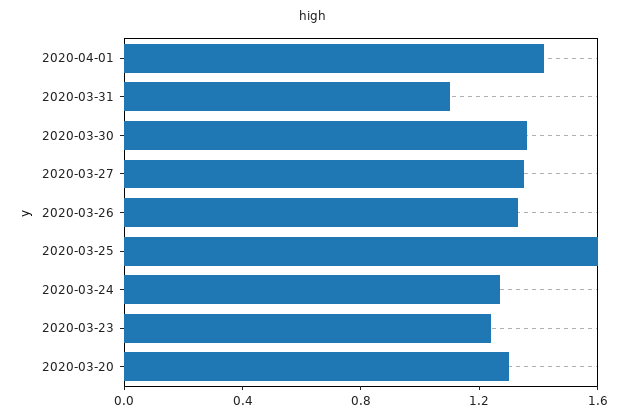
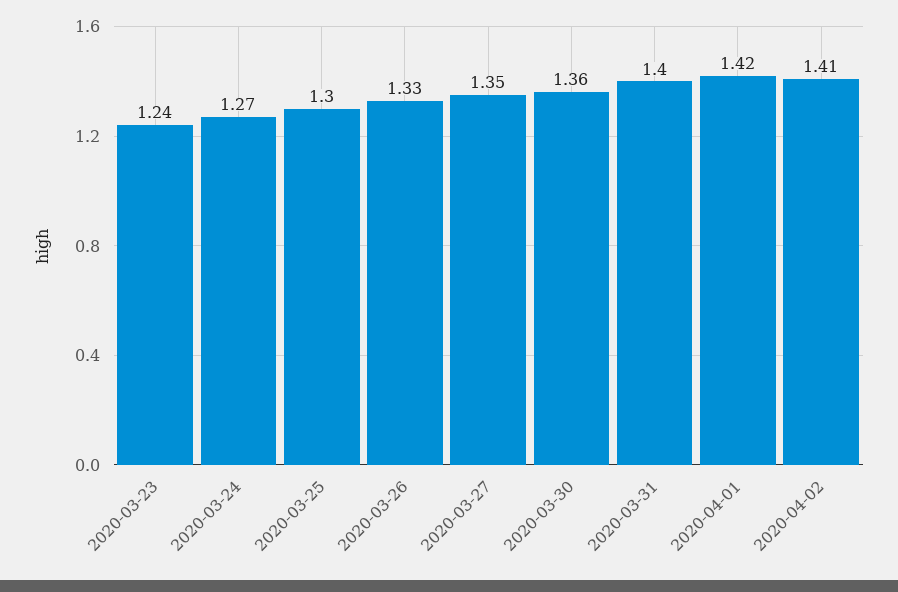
2020-03-31: 1.1 -> 1.4
2020-03-25: 1.6 -> 1.3
2020-03-20: 1.3 -> none
2020-04-02: none -> 1.41

